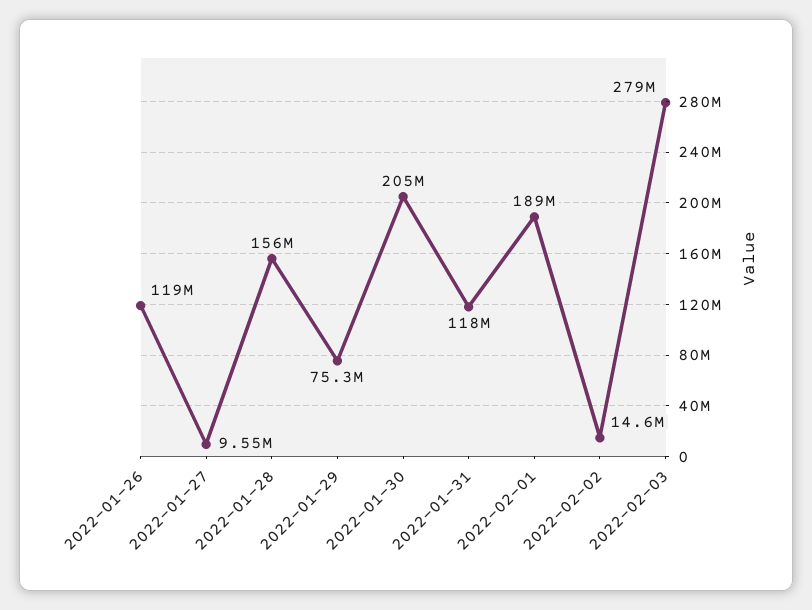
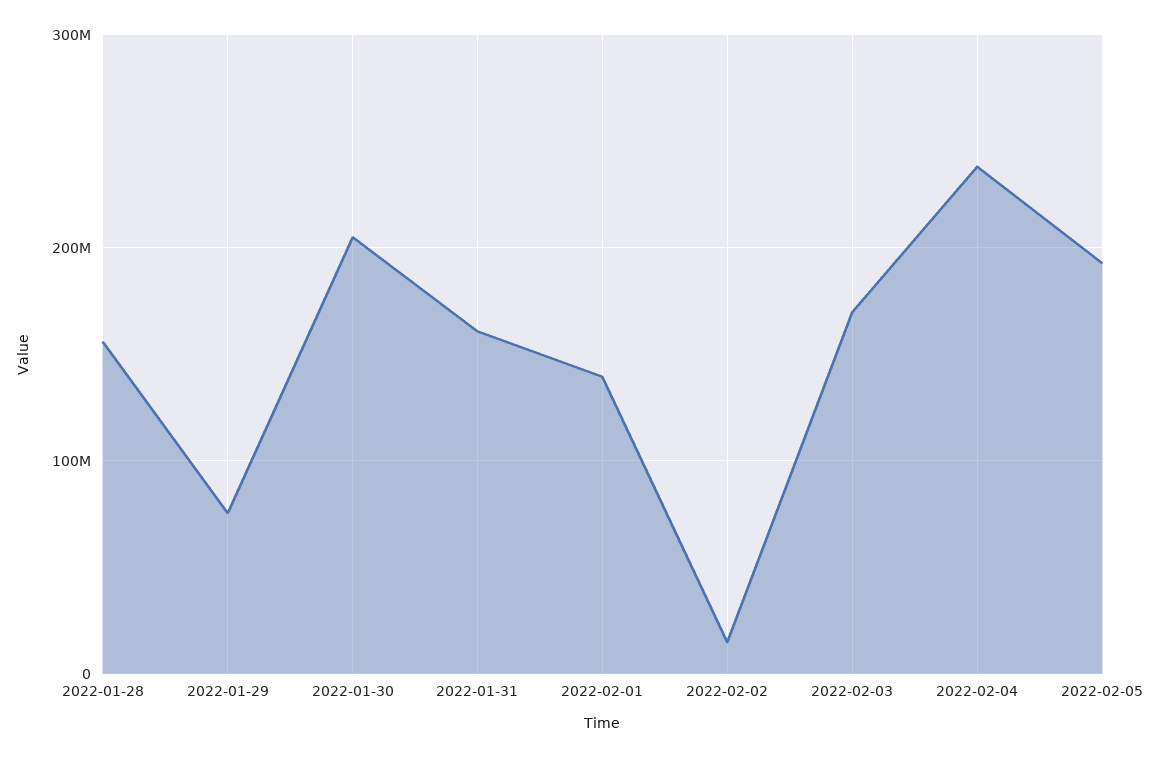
2022-01-26: 119000000 -> none
2022-01-27: 9550000 -> none
2022-01-31: 118000000 -> 160000000
2022-02-01: 189000000 -> 140000000
2022-02-03: 279000000 -> 170000000
2022-02-04: none -> 240000000
2022-02-05: none -> 190000000

